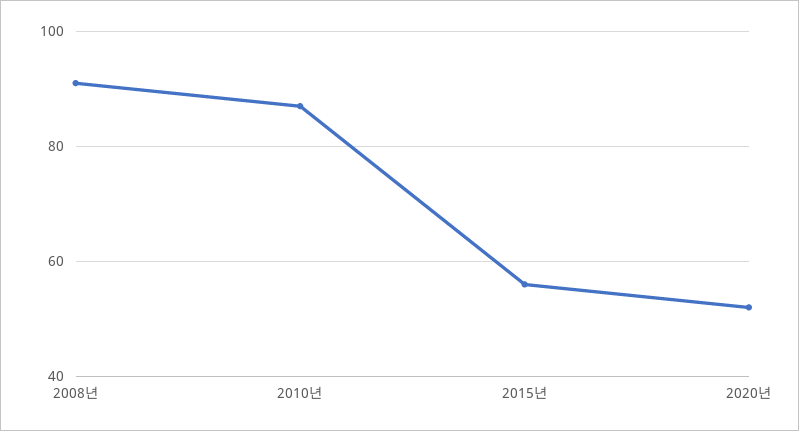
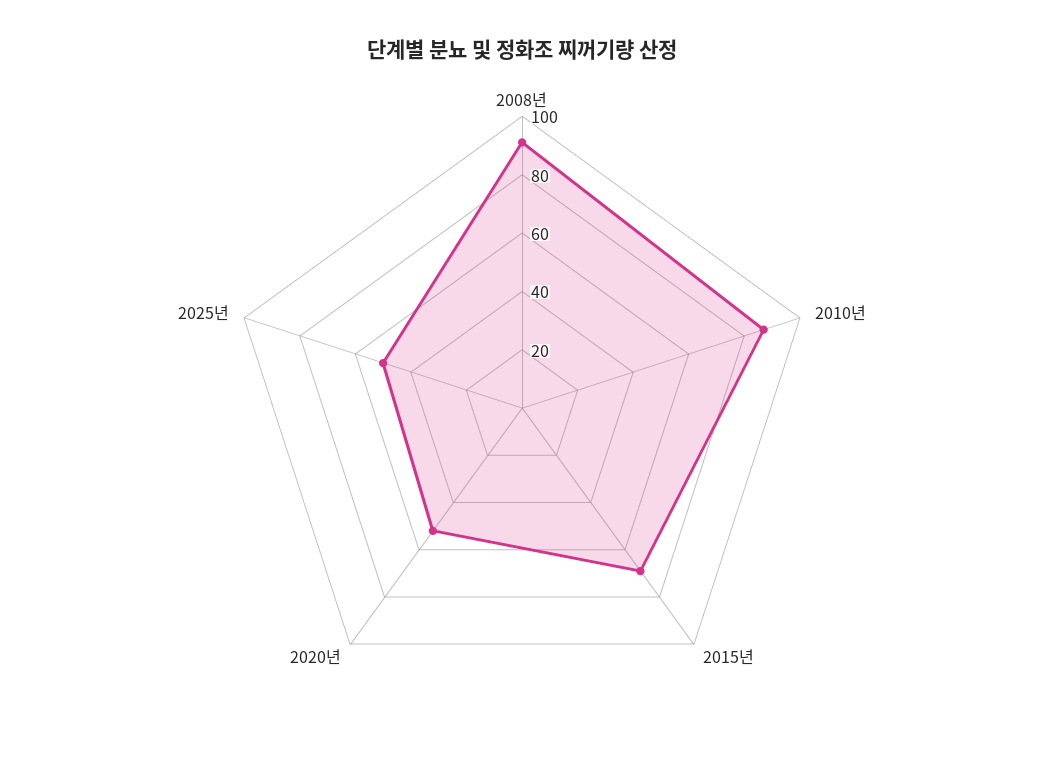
2015년: 55 -> 70
2025년: none -> 50

